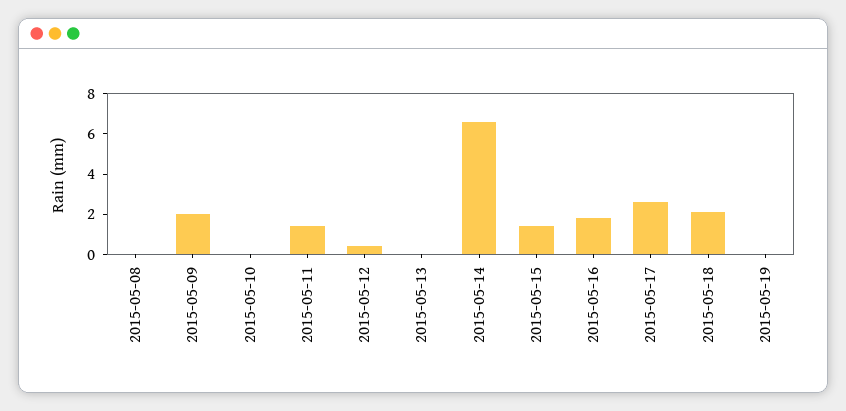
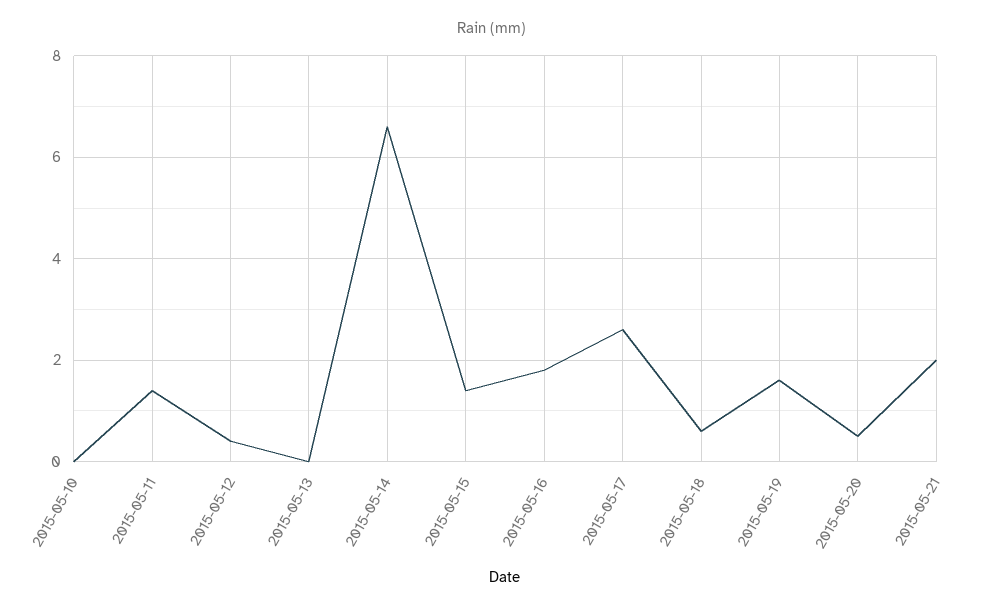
2015-05-08: 0 -> none
2015-05-09: 2 -> none
2015-05-18: 2 -> 0.5
2015-05-19: 0 -> 1.5
2015-05-20: none -> 0.5
2015-05-21: none -> 2

